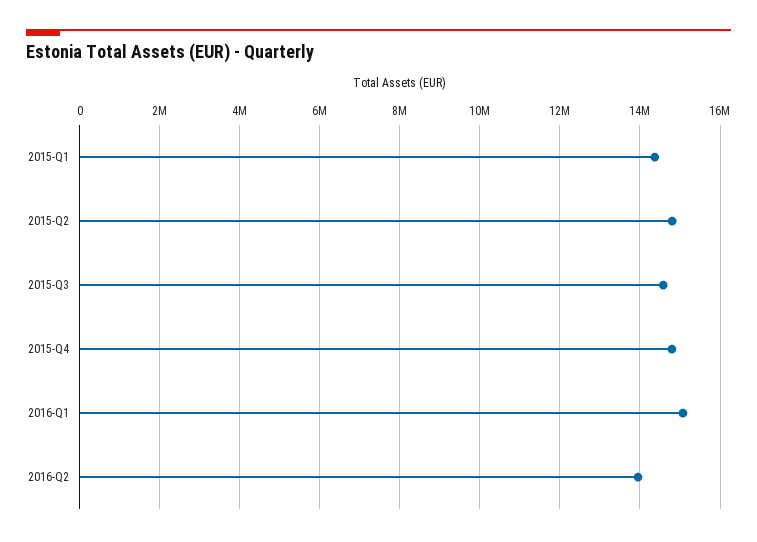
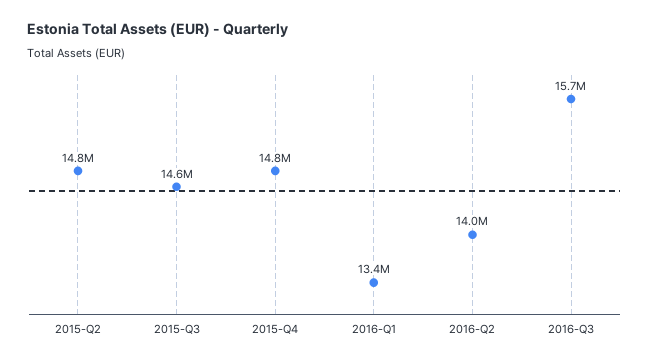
2015-Q1: 14400000 -> none
2016-Q1: 15000000 -> 13400000
2016-Q3: none -> 15700000

